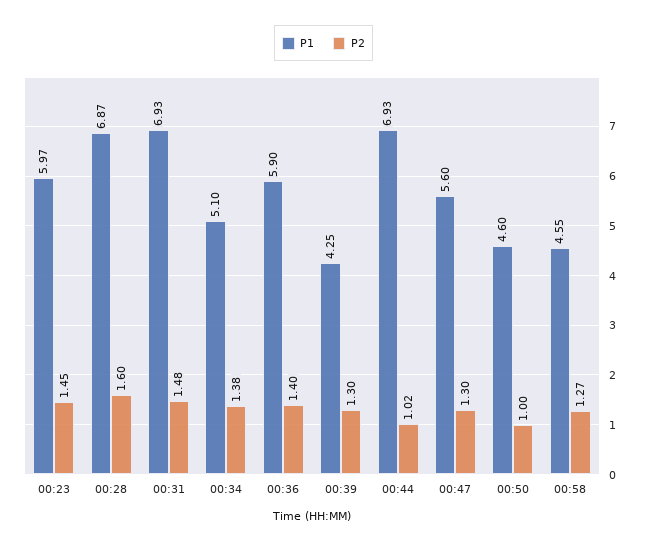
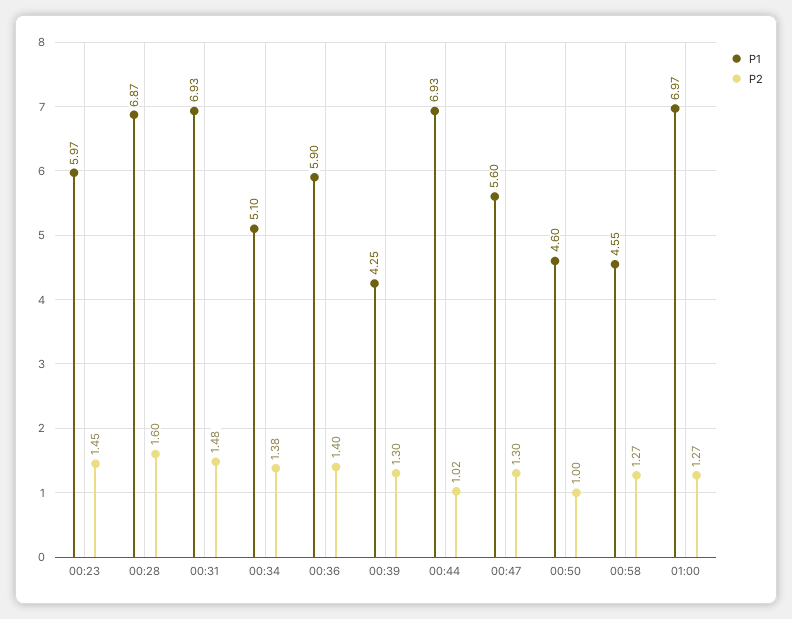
P1, 01:00: none -> 6.97
P2, 01:00: none -> 1.27

